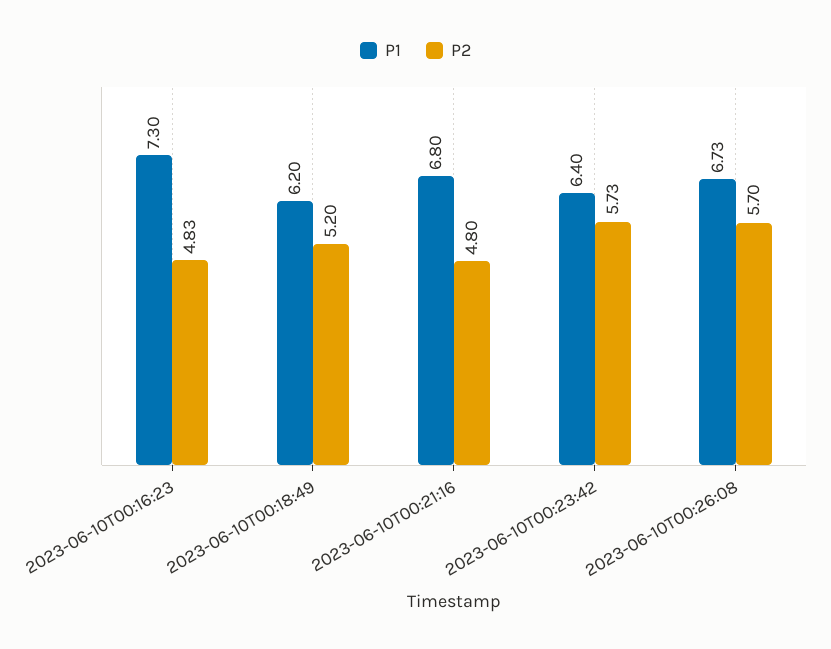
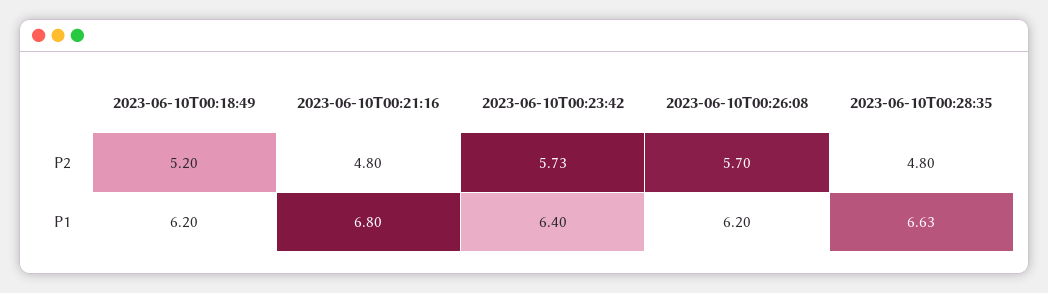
P1, 2023-06-10T00:16:23: 7.3 -> none
P2, 2023-06-10T00:16:23: 4.83 -> none
P1, 2023-06-10T00:26:08: 6.73 -> 6.2
P2, 2023-06-10T00:28:35: none -> 4.8
P1, 2023-06-10T00:28:35: none -> 6.63

